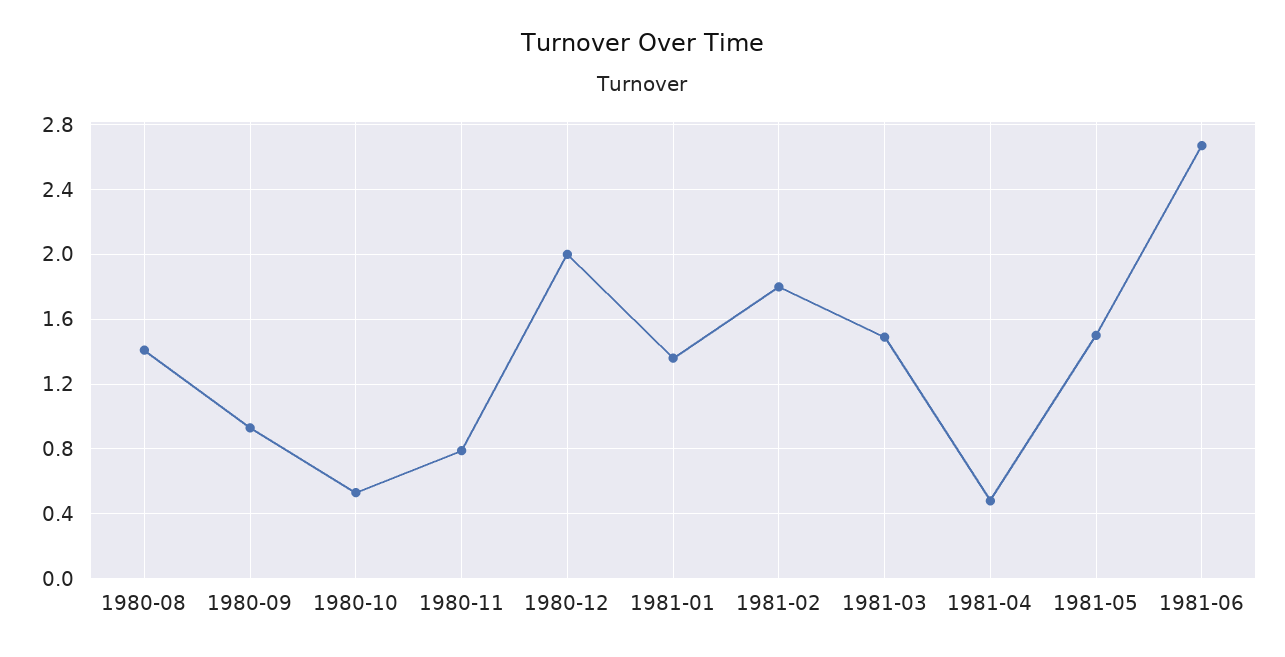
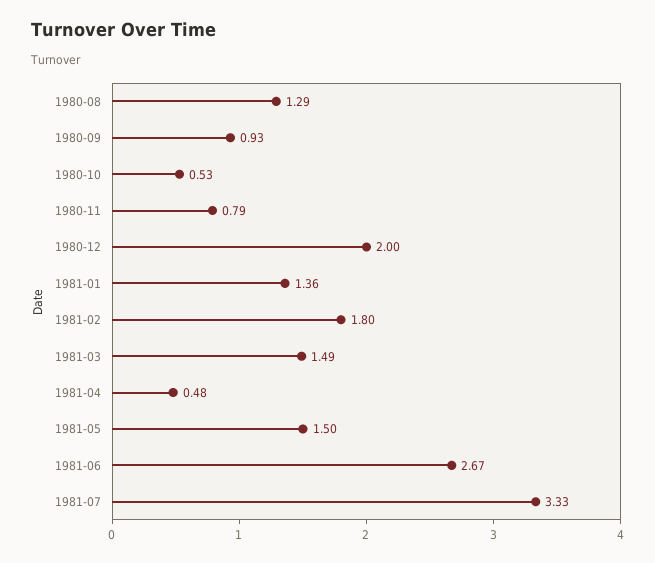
1980-08: 1.4 -> 1.29
1981-07: none -> 3.33

